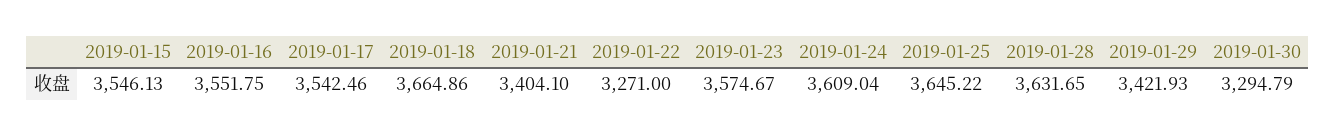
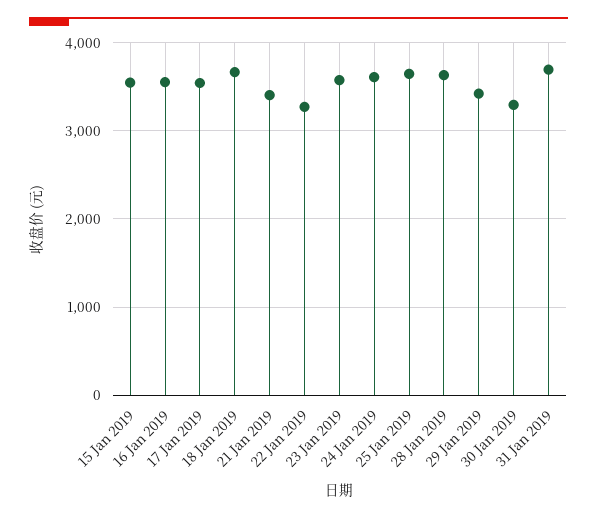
31 Jan 2019: none -> 3700

